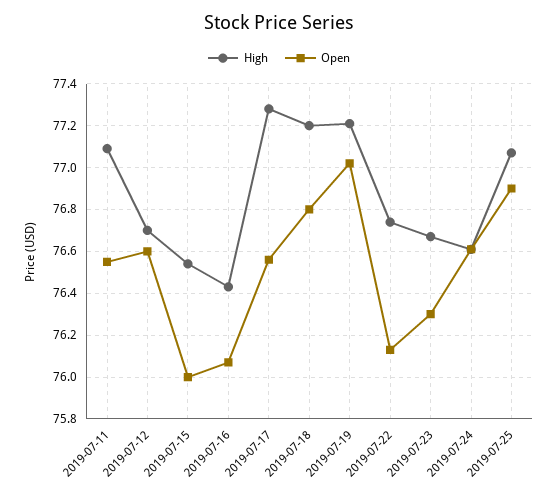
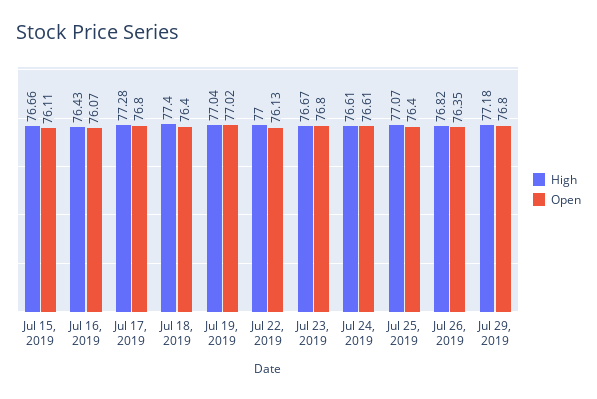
High, 2019-07-11: 77.1 -> none
Open, 2019-07-11: 76.55 -> none
High, 2019-07-12: 76.7 -> none
Open, 2019-07-12: 76.6 -> none
High, 2019-07-15: 76.55 -> 76.66
Open, 2019-07-15: 76 -> 76.11
Open, 2019-07-17: 76.55 -> 76.8
High, 2019-07-18: 77.2 -> 77.4
Open, 2019-07-18: 76.8 -> 76.4
High, 2019-07-19: 77.2 -> 77.04
High, 2019-07-22: 76.75 -> 77
Open, 2019-07-23: 76.3 -> 76.8
Open, 2019-07-25: 76.9 -> 76.4
High, Jul 26, 2019: none -> 76.82
Open, Jul 26, 2019: none -> 76.35
High, Jul 29, 2019: none -> 77.18
Open, Jul 29, 2019: none -> 76.8

